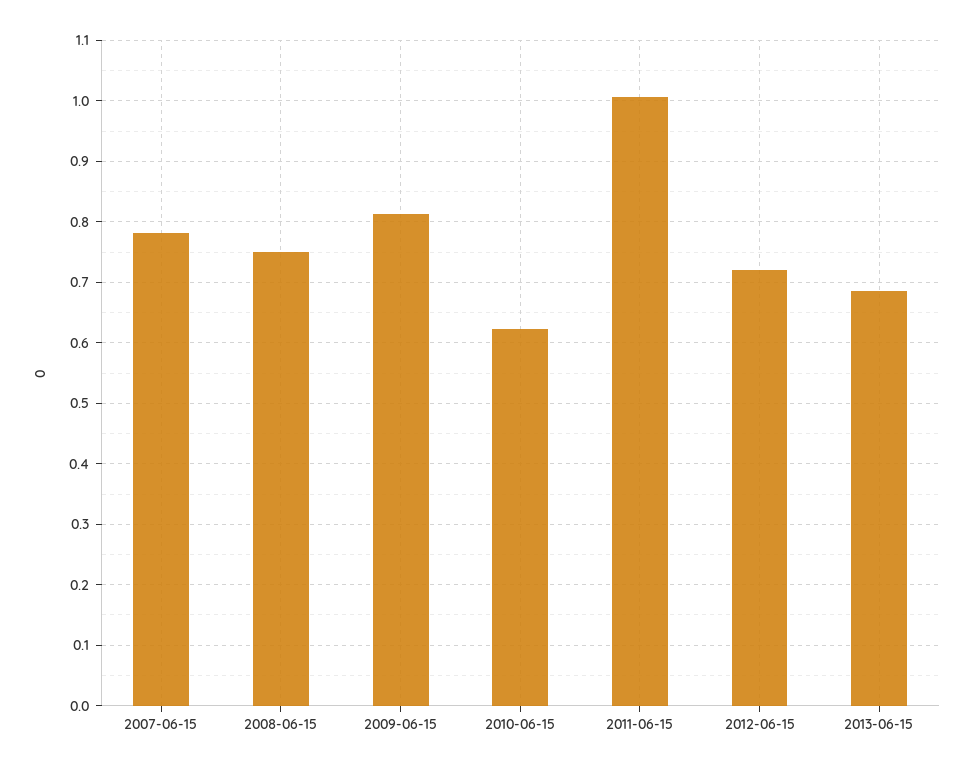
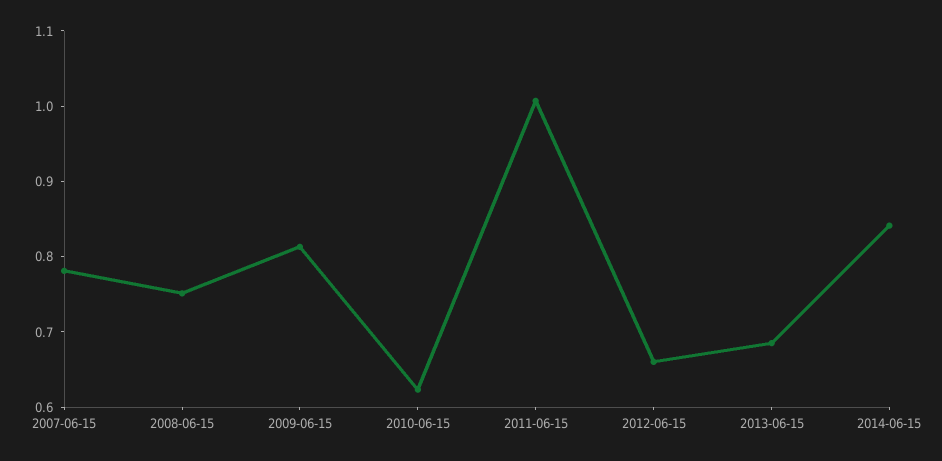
2012-06-15: 0.72 -> 0.66
2014-06-15: none -> 0.84

